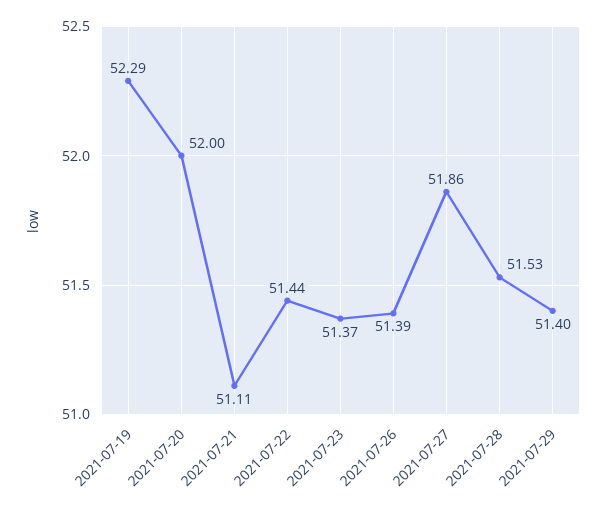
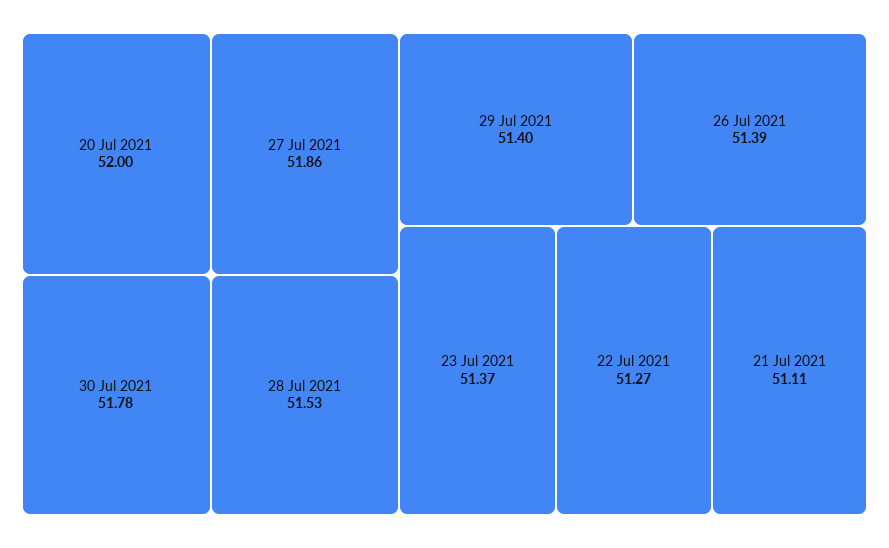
2021-07-19: 52.29 -> none
2021-07-22: 51.44 -> 51.27
30 Jul 2021: none -> 51.78

